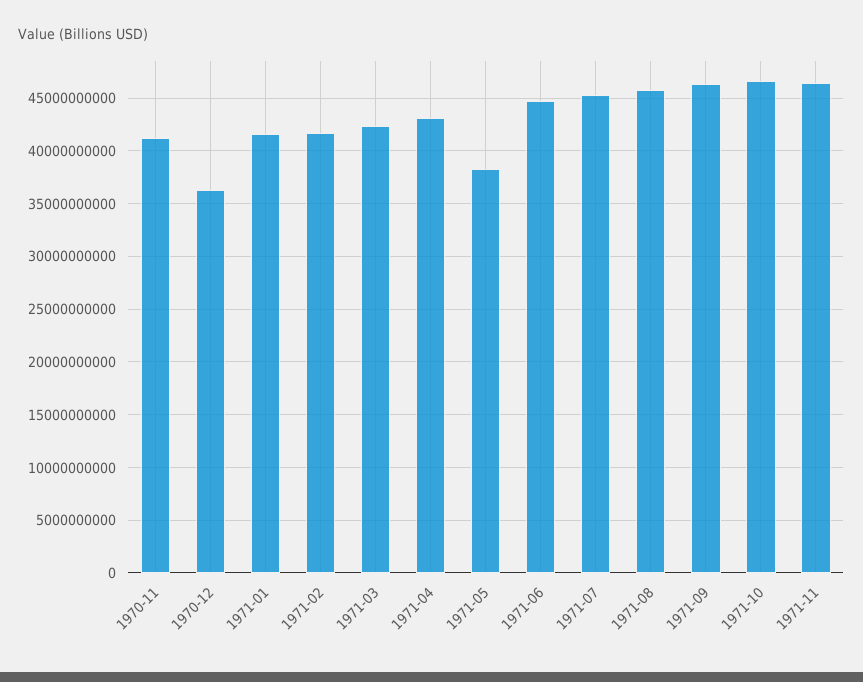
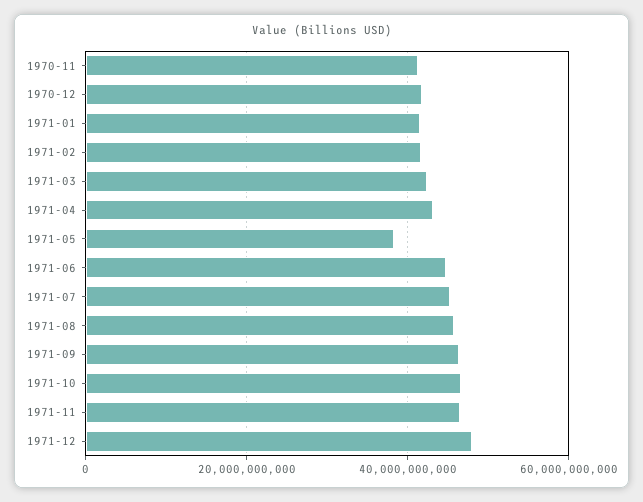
1970-12: 36000000000 -> 42000000000
1971-12: none -> 48000000000

